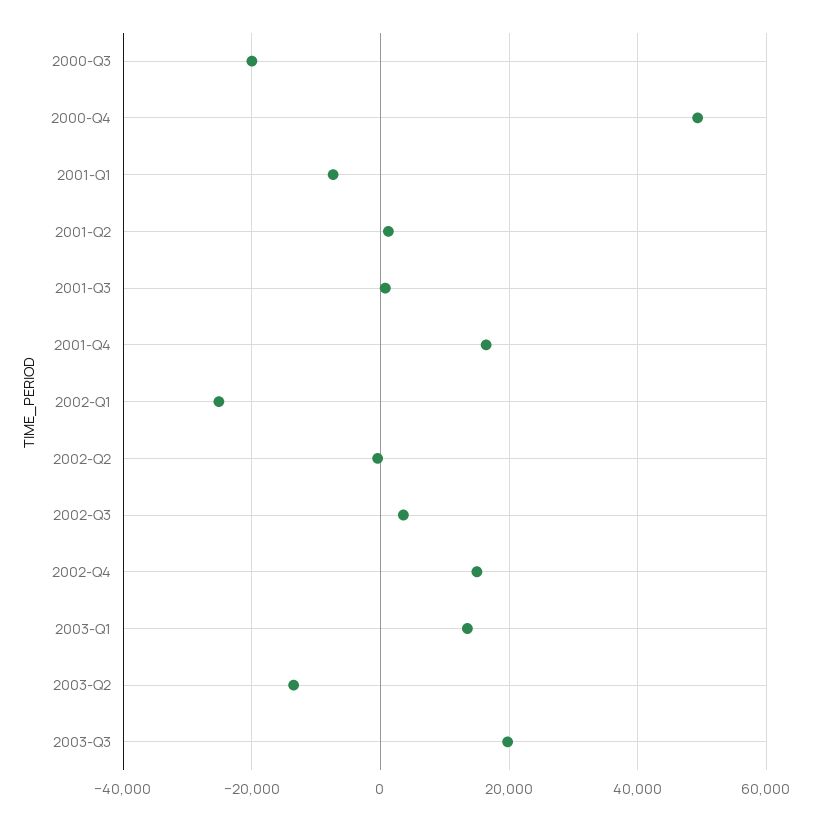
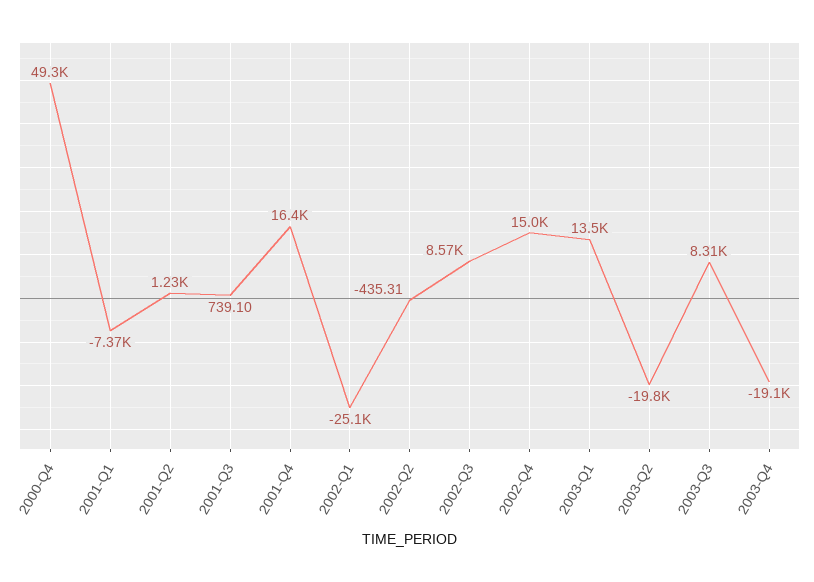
2000-Q3: -20000 -> none
2002-Q3: 4000 -> 8570
2003-Q2: -14000 -> -19800
2003-Q3: 20000 -> 8310
2003-Q4: none -> -19100

